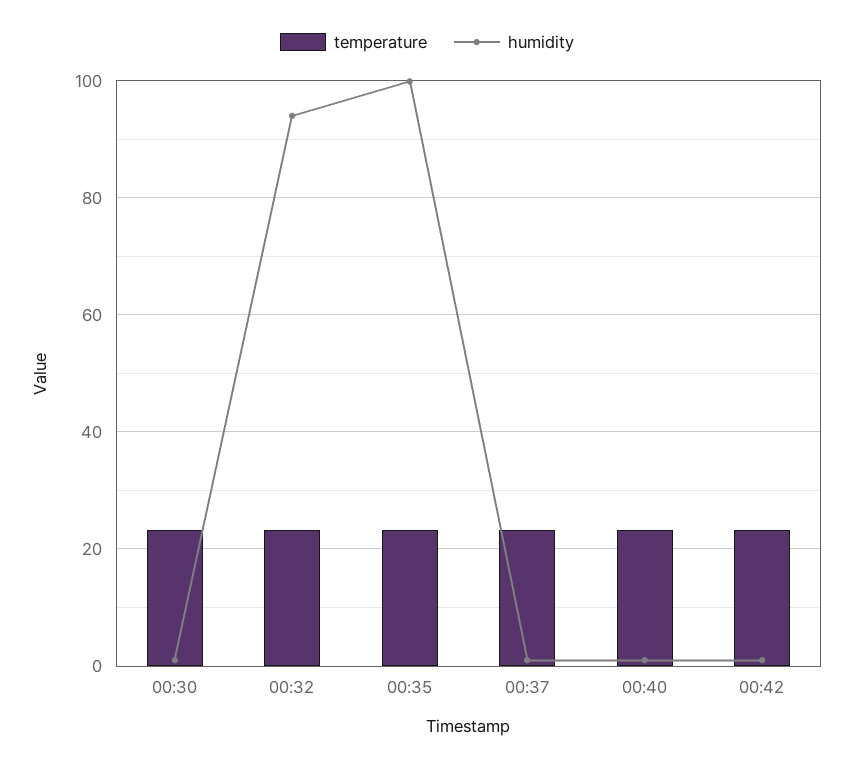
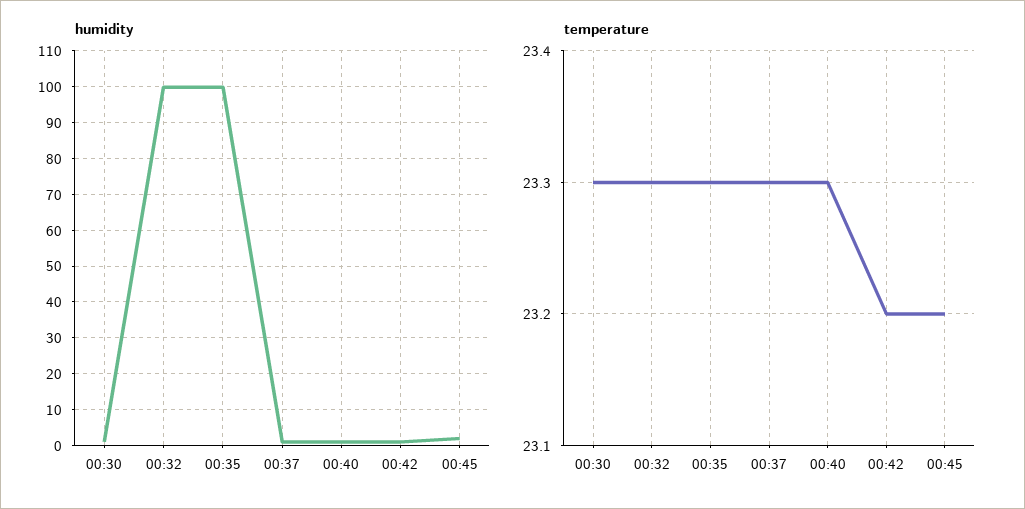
humidity, 00:32: 94 -> 100
humidity, 00:45: none -> 2
temperature, 00:45: none -> 23.2

